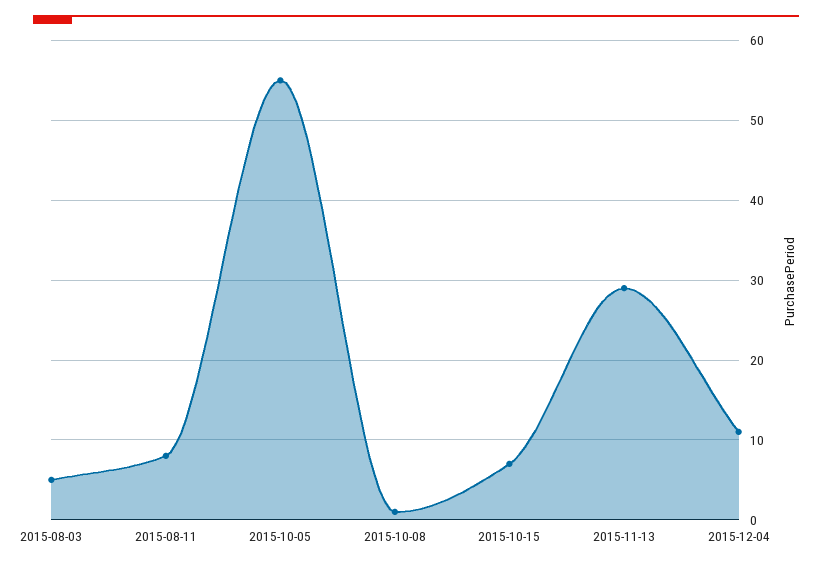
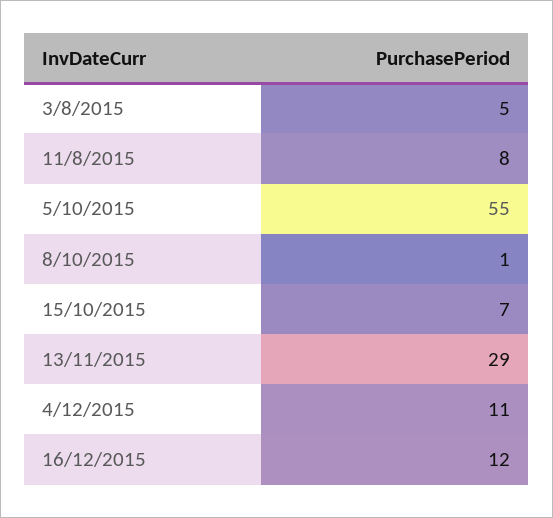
16/12/2015: none -> 12

